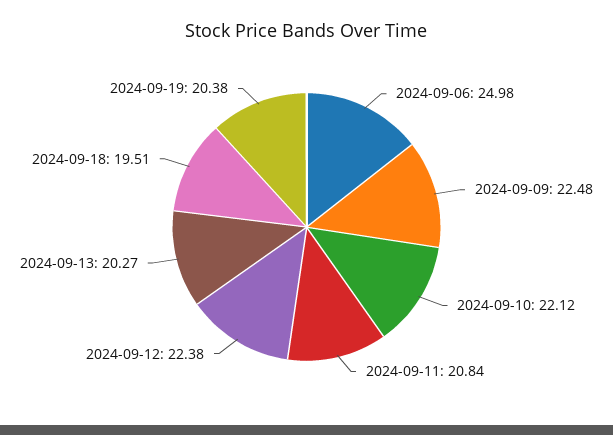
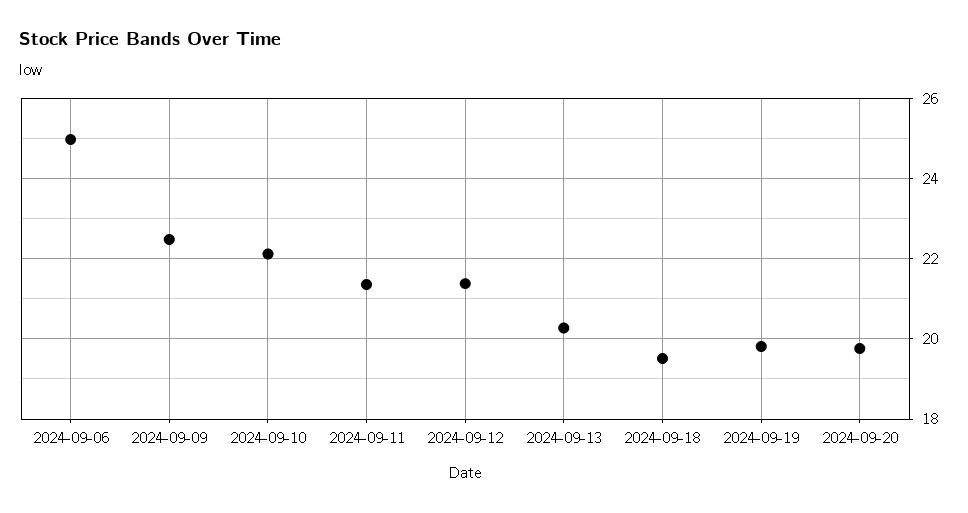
2024-09-11: 20.84 -> 21.4
2024-09-12: 22.38 -> 21.4
2024-09-19: 20.38 -> 19.8
2024-09-20: none -> 19.8

